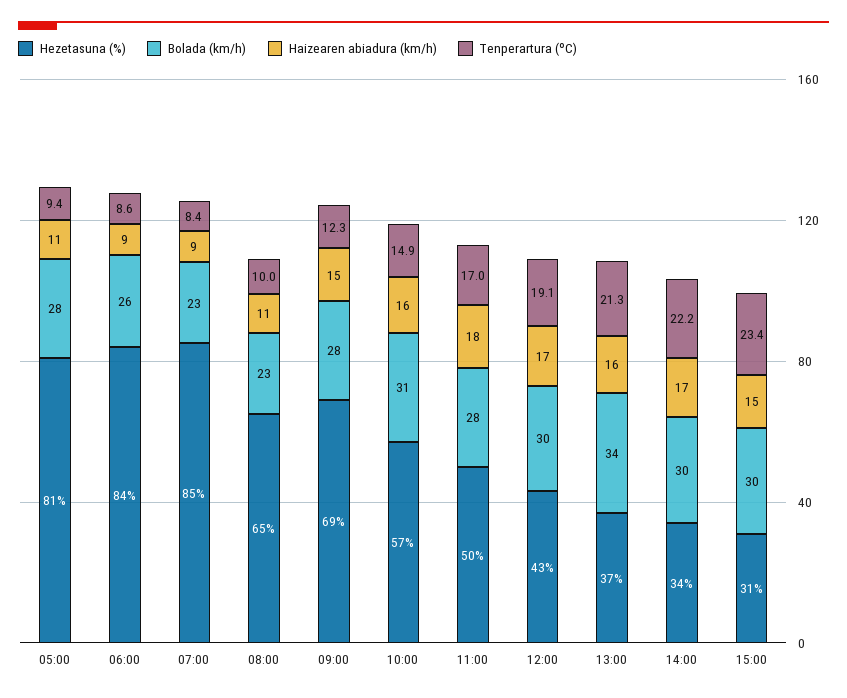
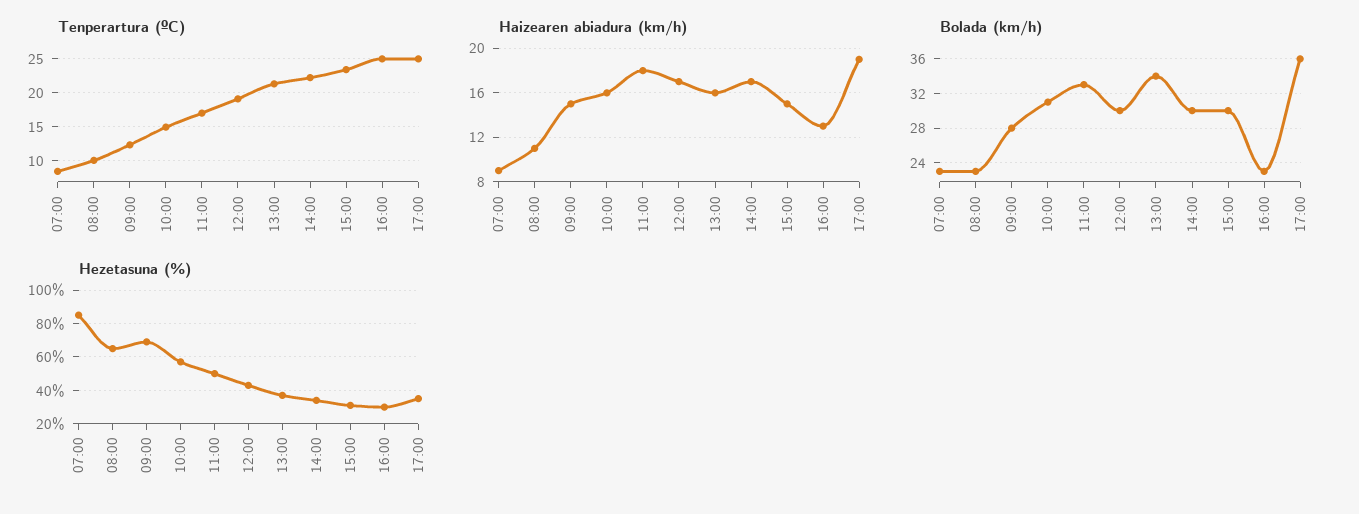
Hezetasuna (%), 05:00: 81 -> none
Bolada (km/h), 05:00: 28 -> none
Haizearen abiadura (km/h), 05:00: 11 -> none
Tenperartura (ºC), 05:00: 9.4 -> none
Hezetasuna (%), 06:00: 84 -> none
Bolada (km/h), 06:00: 26 -> none
Haizearen abiadura (km/h), 06:00: 9 -> none
Tenperartura (ºC), 06:00: 8.6 -> none
Bolada (km/h), 11:00: 28 -> 33
Tenperartura (ºC), 16:00: none -> 25
Tenperartura (ºC), 17:00: none -> 25
Haizearen abiadura (km/h), 16:00: none -> 13
Haizearen abiadura (km/h), 17:00: none -> 19
Bolada (km/h), 16:00: none -> 23
Bolada (km/h), 17:00: none -> 36
Hezetasuna (%), 16:00: none -> 30
Hezetasuna (%), 17:00: none -> 35

